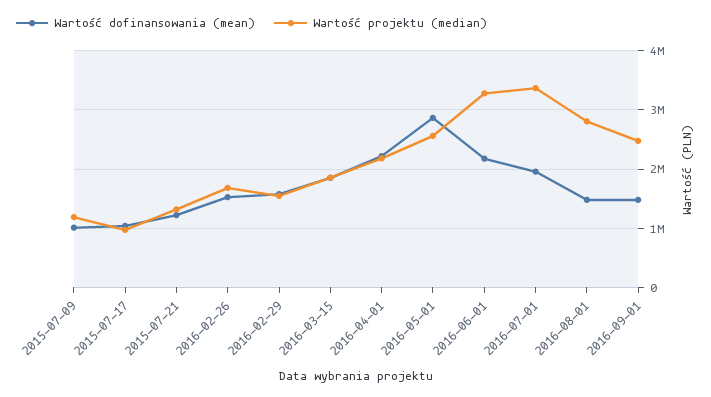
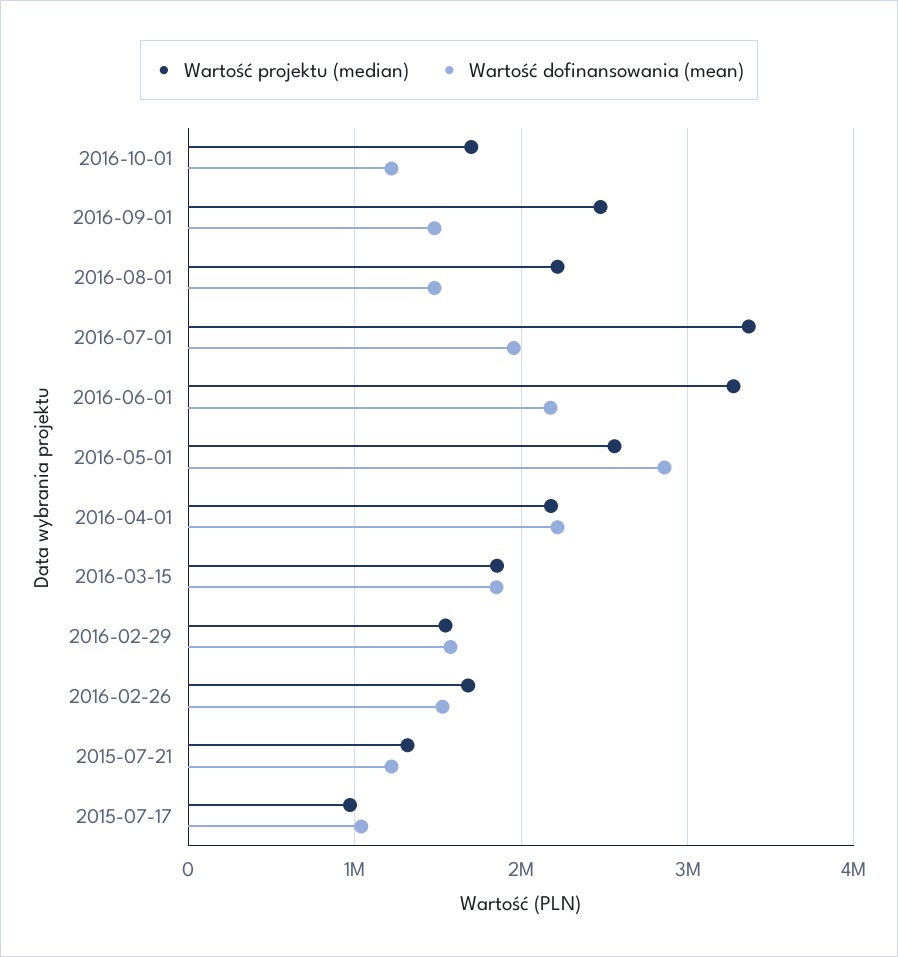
Wartość dofinansowania (mean), 2015-07-09: 1000000 -> none
Wartość projektu (median), 2015-07-09: 1200000 -> none
Wartość projektu (median), 2016-08-01: 2800000 -> 2200000
Wartość projektu (median), 2016-10-01: none -> 1700000
Wartość dofinansowania (mean), 2016-10-01: none -> 1200000

